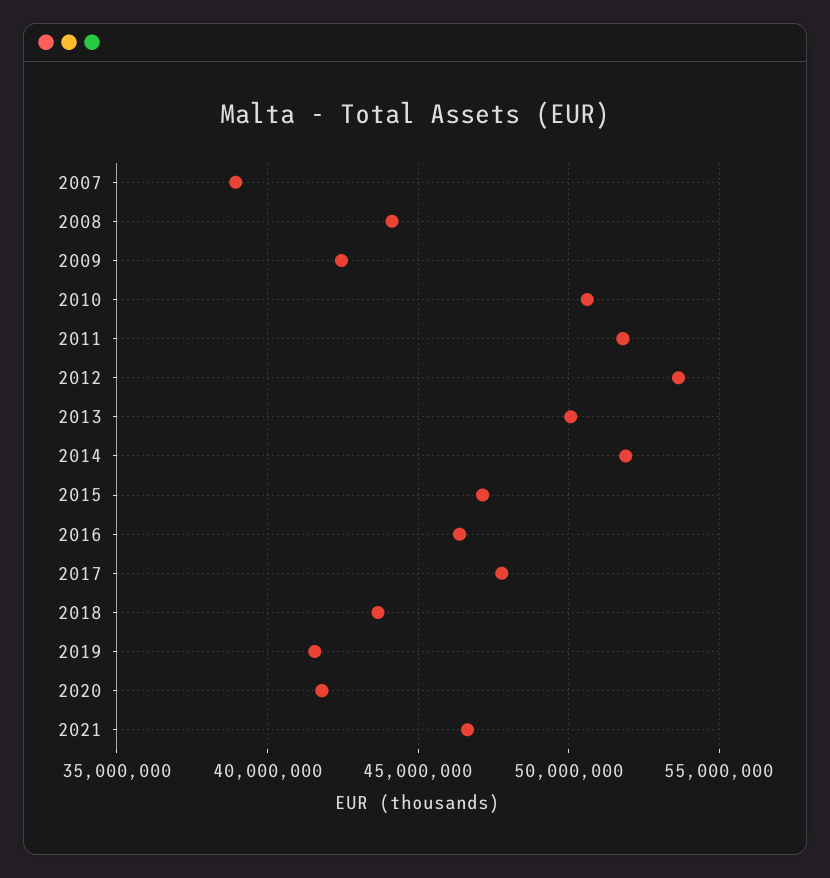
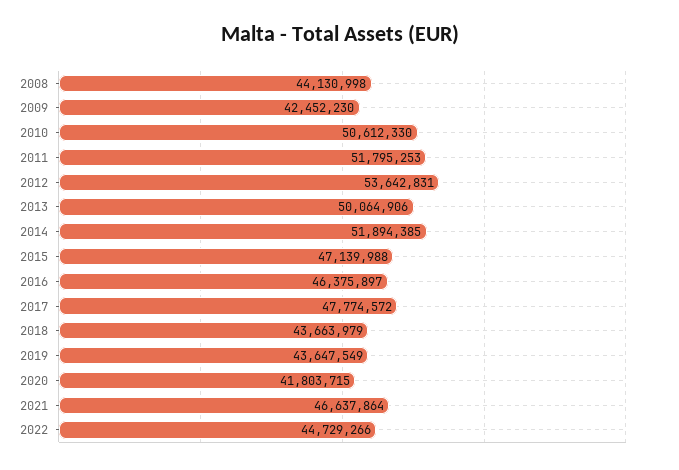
2007: 39000000 -> none
2019: 41500000 -> 43647549
2022: none -> 44729266

